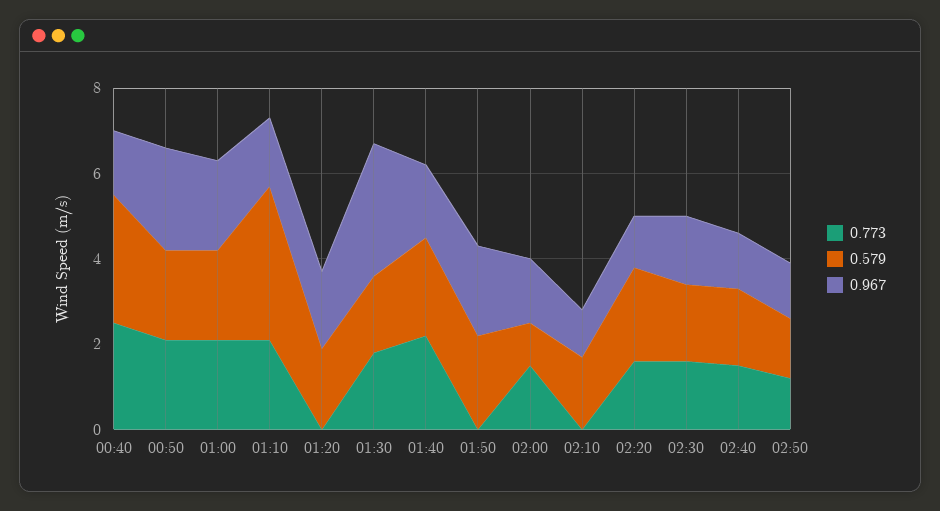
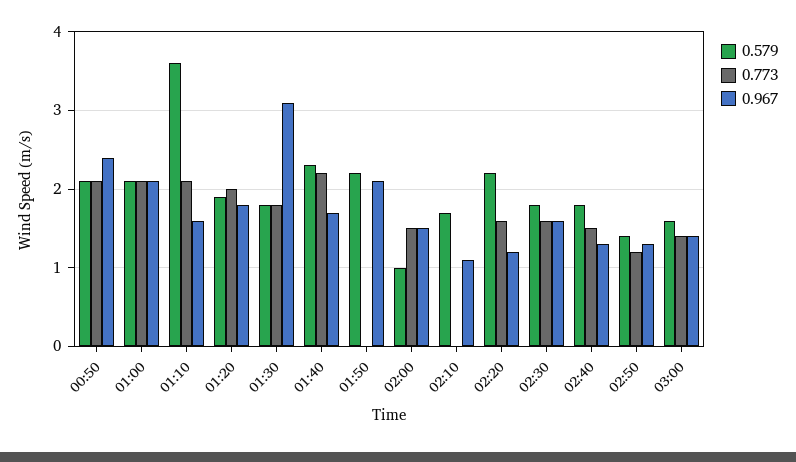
0.773, 00:40: 2.5 -> none
0.579, 00:40: 3 -> none
0.967, 00:40: 1.5 -> none
0.773, 01:20: 0 -> 2
0.579, 03:00: none -> 1.6
0.773, 03:00: none -> 1.4
0.967, 03:00: none -> 1.4

